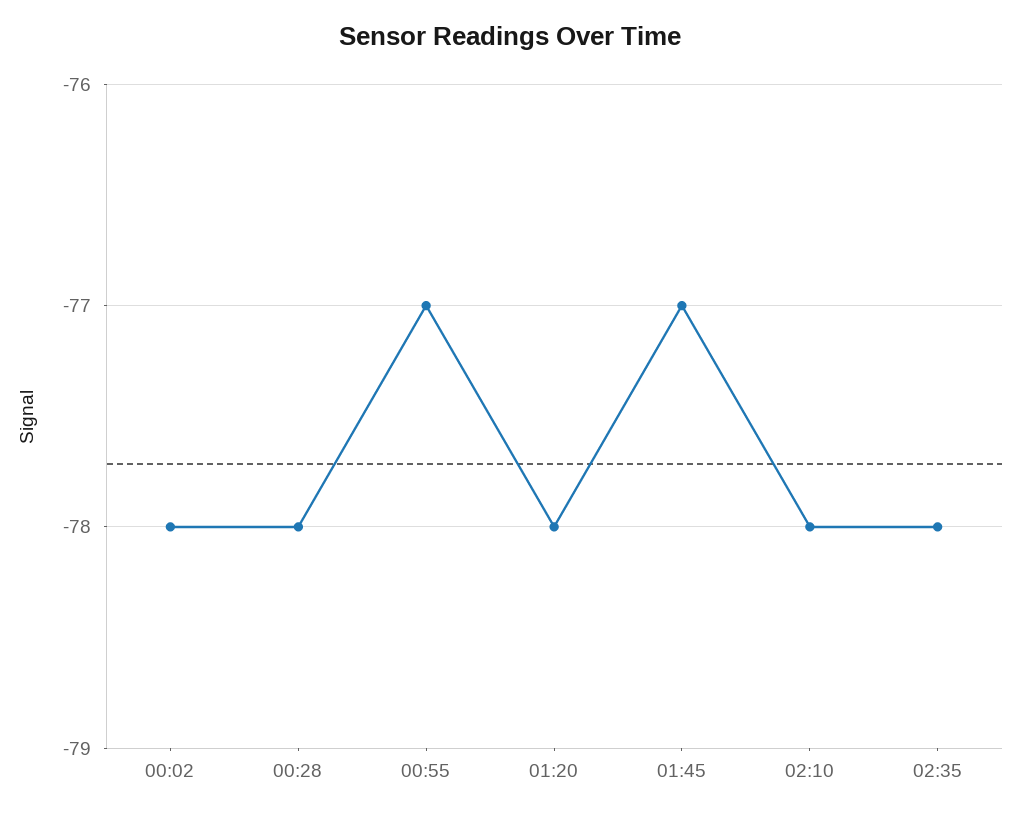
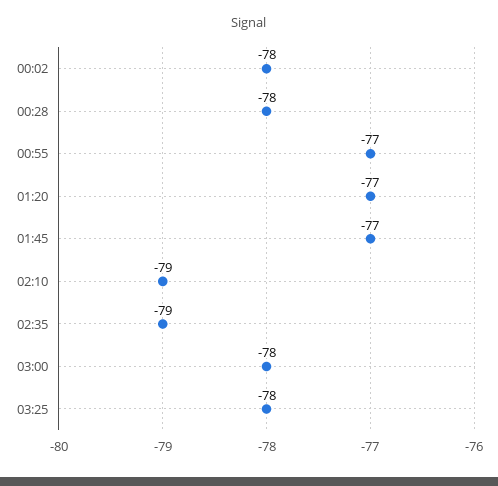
01:20: -78 -> -77
02:10: -78 -> -79
02:35: -78 -> -79
03:00: none -> -78
03:25: none -> -78

